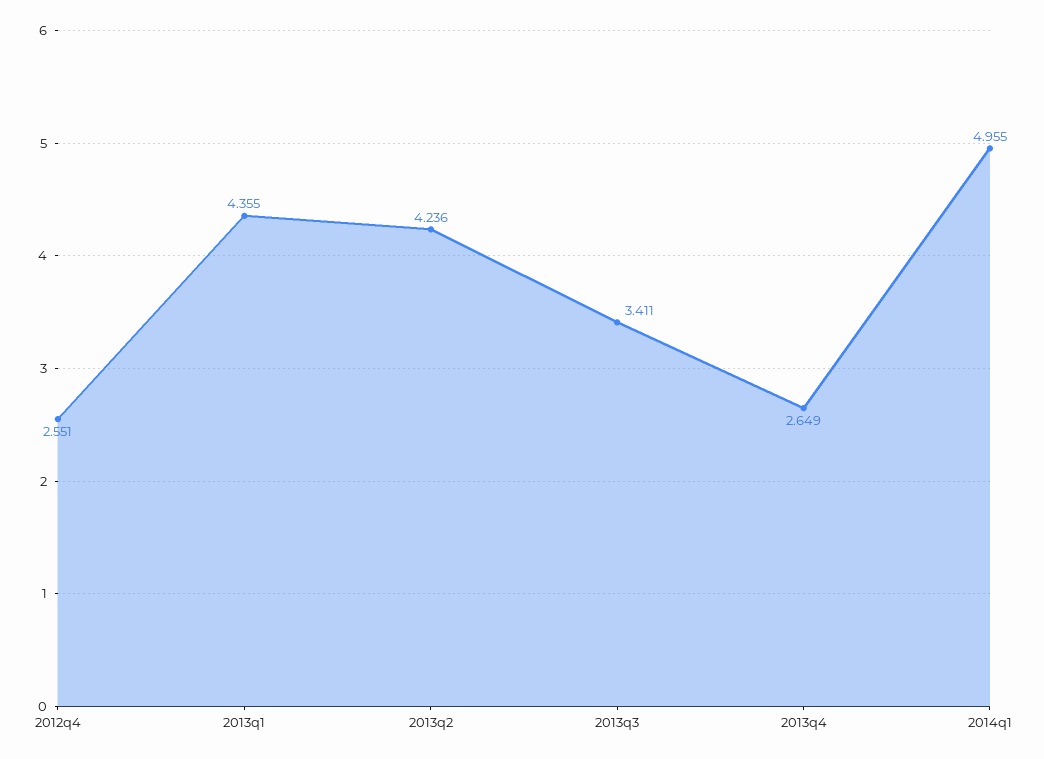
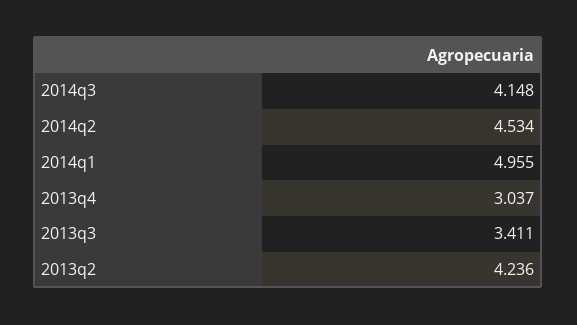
2012q4: 2.551 -> none
2013q1: 4.355 -> none
2013q4: 2.649 -> 3.037
2014q3: none -> 4.148
2014q2: none -> 4.534

